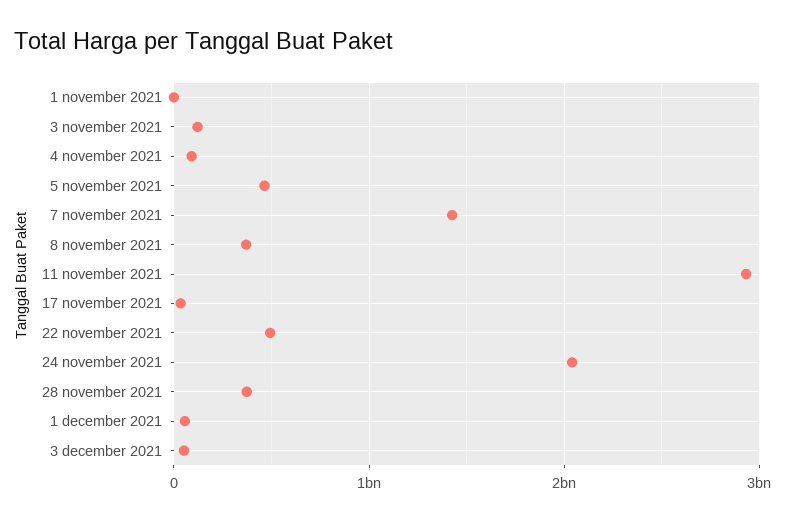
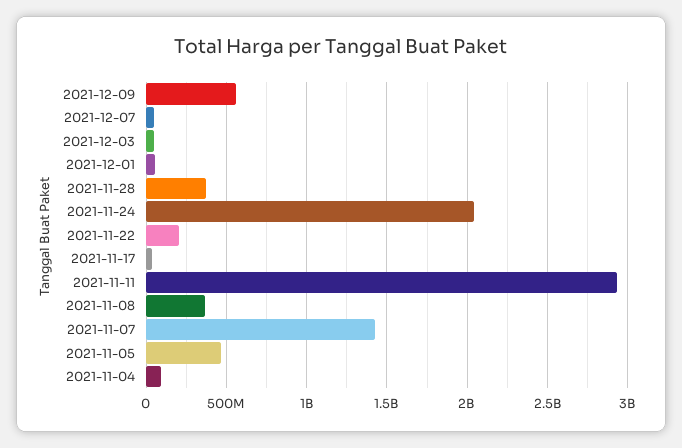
1 november 2021: 0 -> none
3 november 2021: 100000000 -> none
22 november 2021: 500000000 -> 200000000
2021-12-09: none -> 550000000
2021-12-07: none -> 50000000

